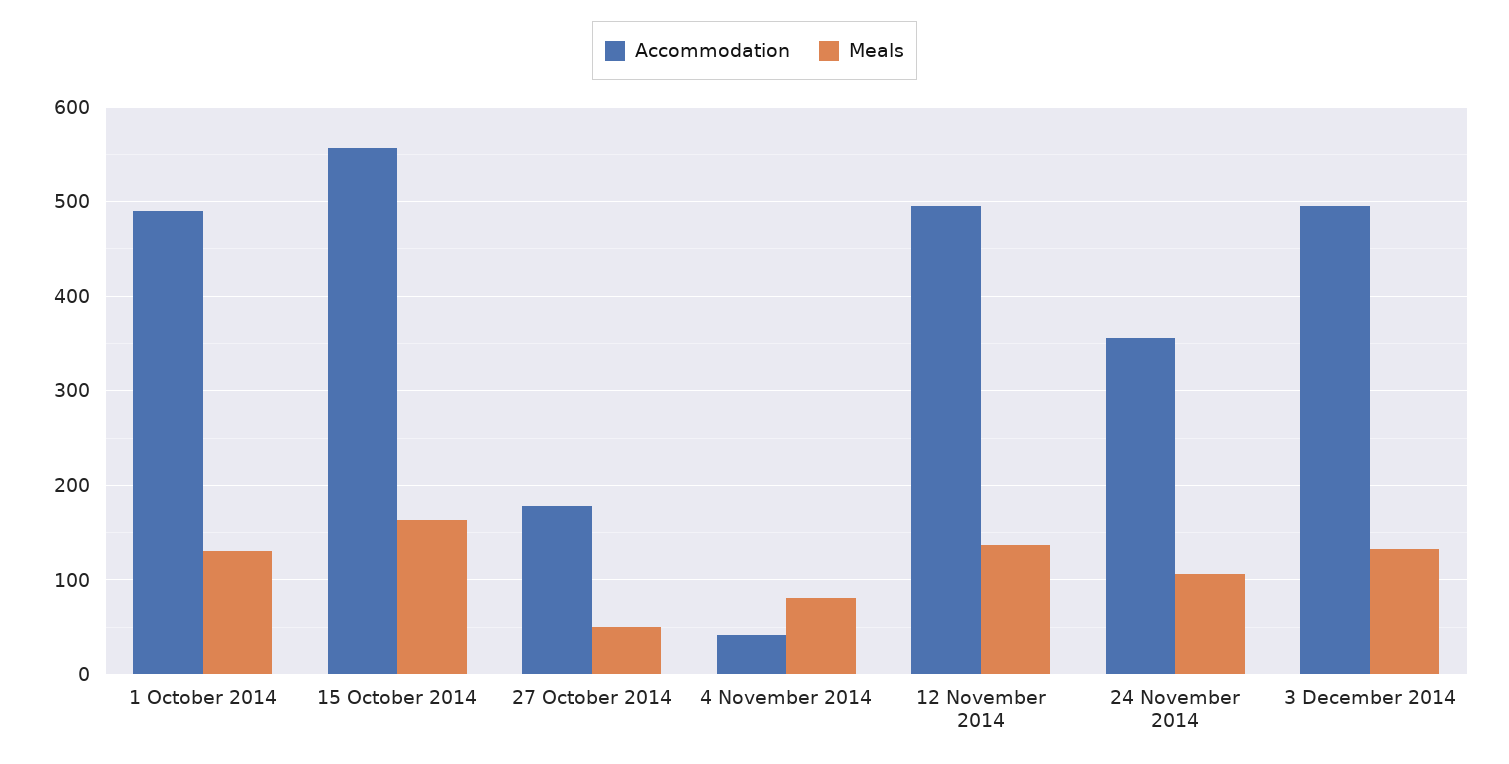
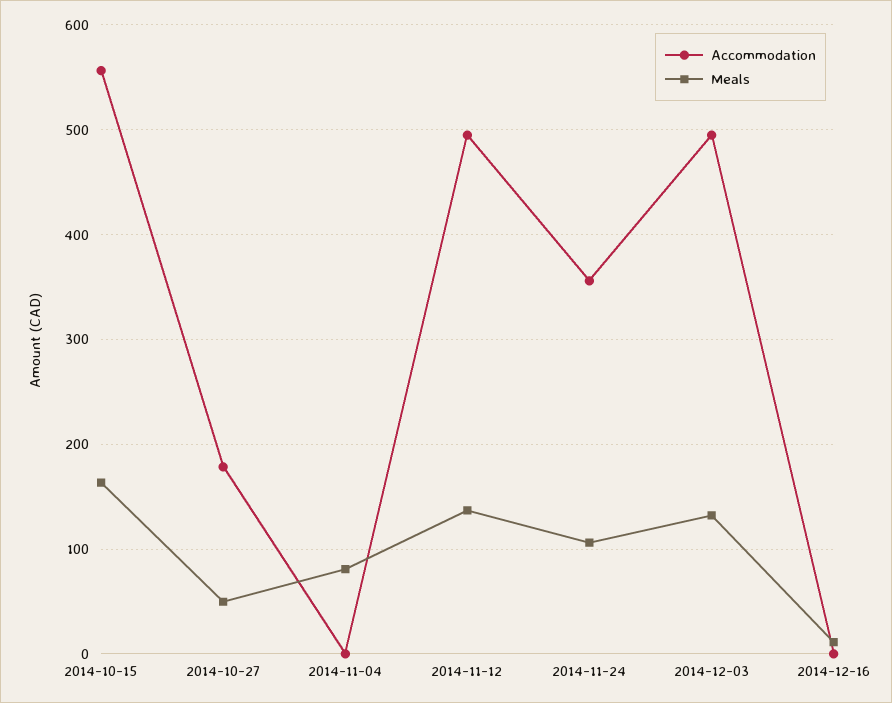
Accommodation, 1 October 2014: 490 -> none
Meals, 1 October 2014: 130 -> none
Accommodation, 4 November 2014: 40 -> 0
Accommodation, 2014-12-16: none -> 0
Meals, 2014-12-16: none -> 10

